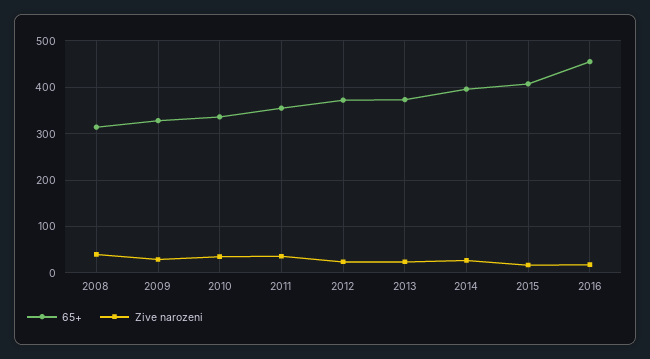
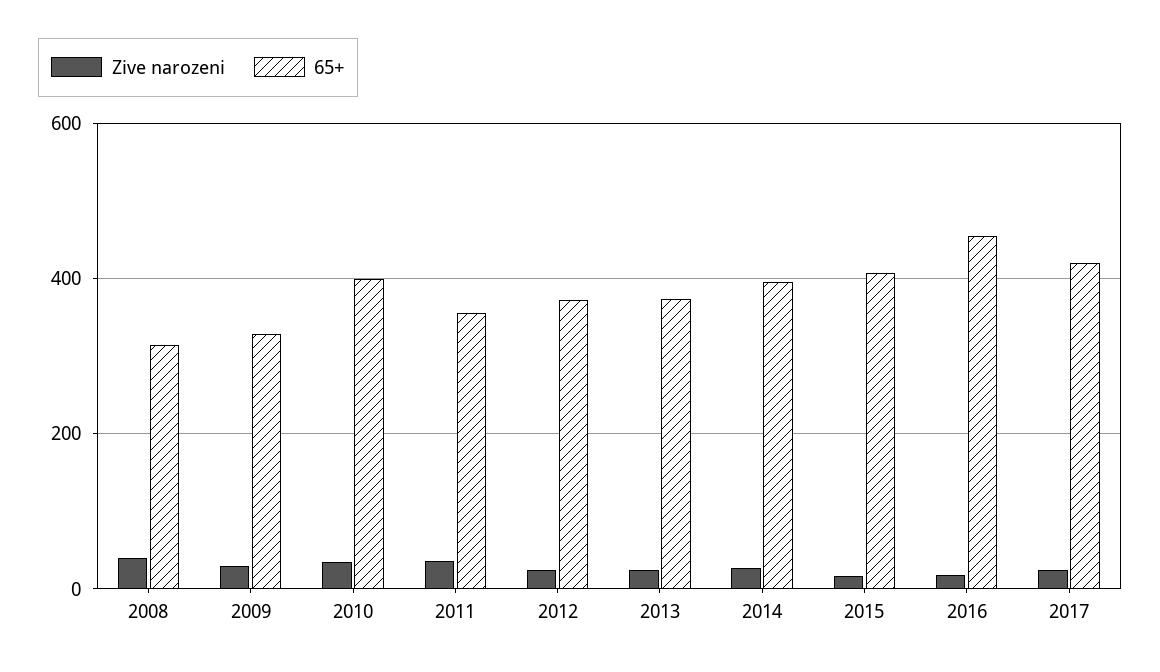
65+, 2010: 340 -> 400
Zive narozeni, 2017: none -> 20
65+, 2017: none -> 420

